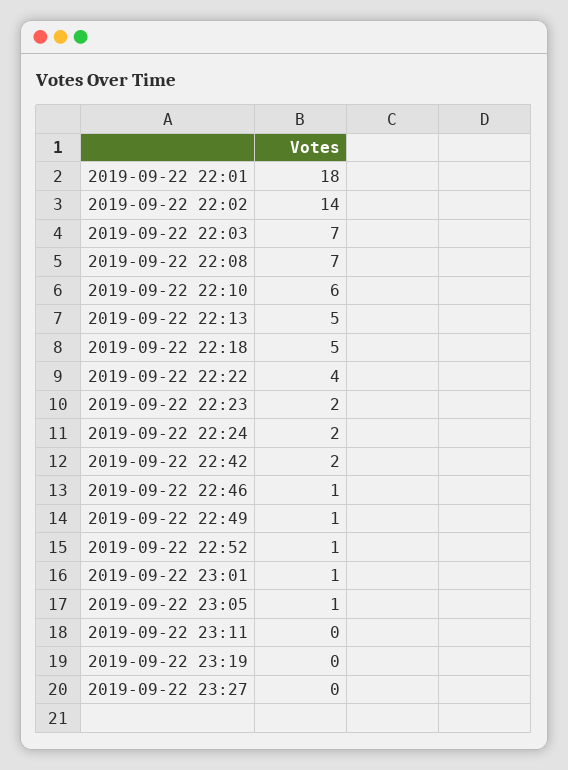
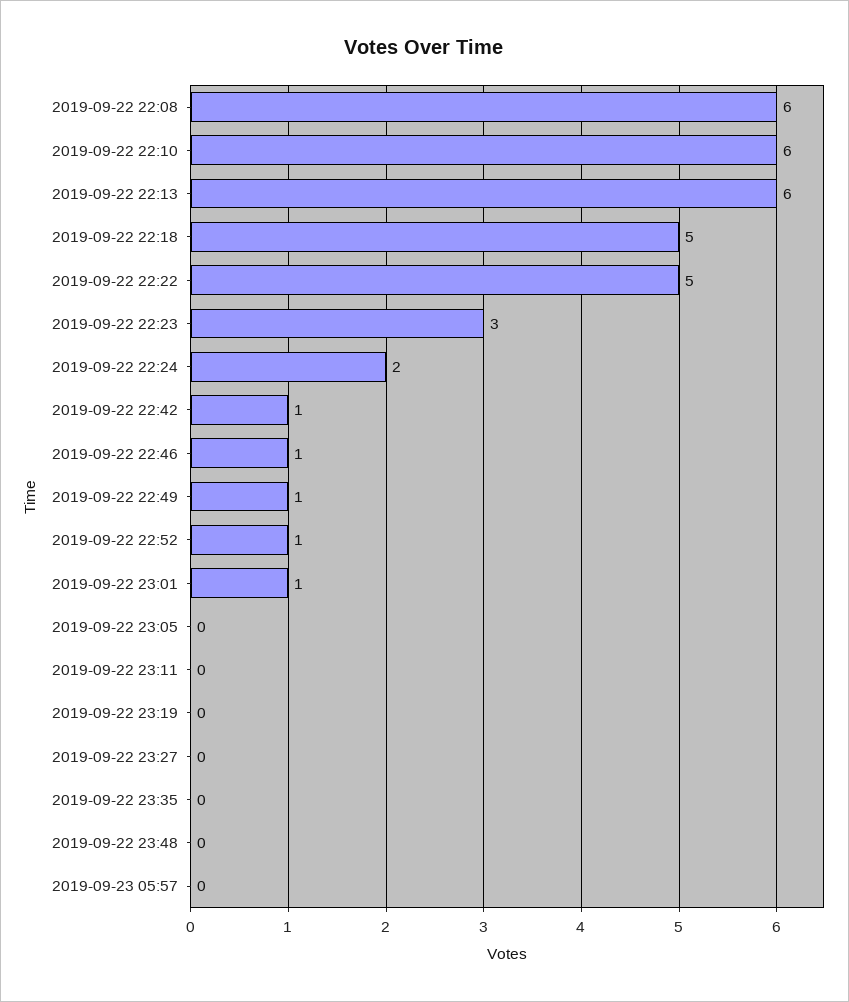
2019-09-22 22:01: 18 -> none
2019-09-22 22:02: 14 -> none
2019-09-22 22:03: 7 -> none
2019-09-22 22:08: 7 -> 6
2019-09-22 22:13: 5 -> 6
2019-09-22 22:22: 4 -> 5
2019-09-22 22:23: 2 -> 3
2019-09-22 22:42: 2 -> 1
2019-09-22 23:05: 1 -> 0
2019-09-22 23:35: none -> 0
2019-09-22 23:48: none -> 0
2019-09-23 05:57: none -> 0

